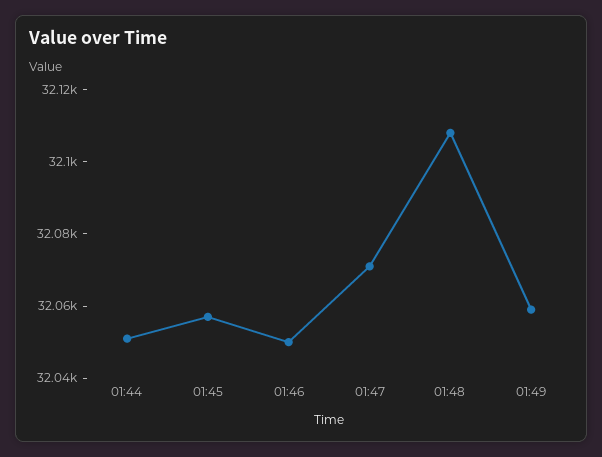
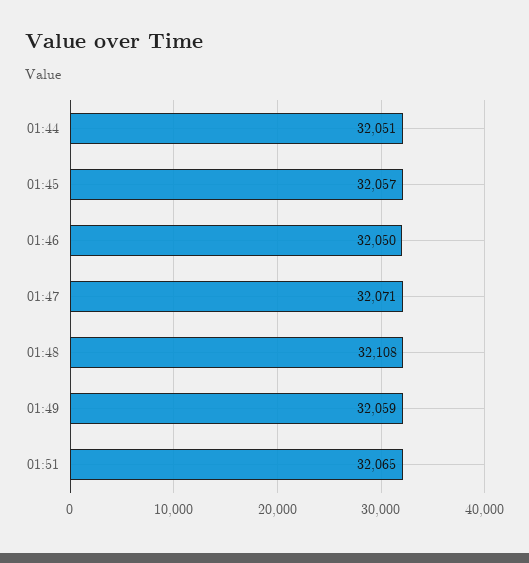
01:51: none -> 32065

